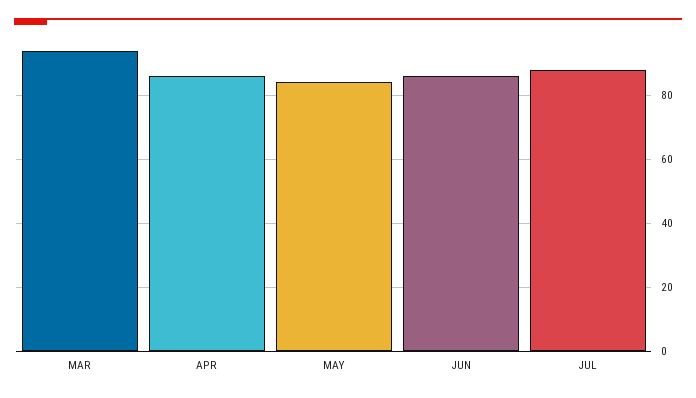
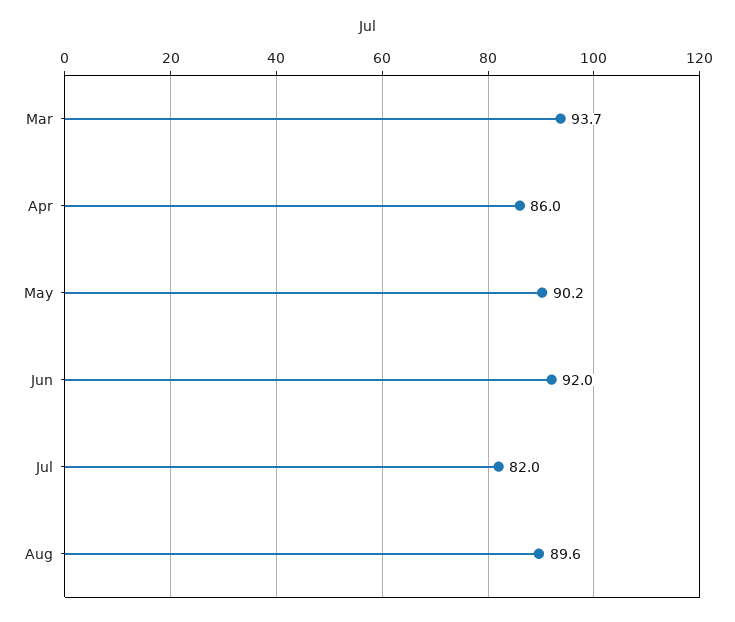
MAY: 84 -> 90.2
JUN: 86 -> 92
JUL: 88 -> 82
Aug: none -> 89.6

